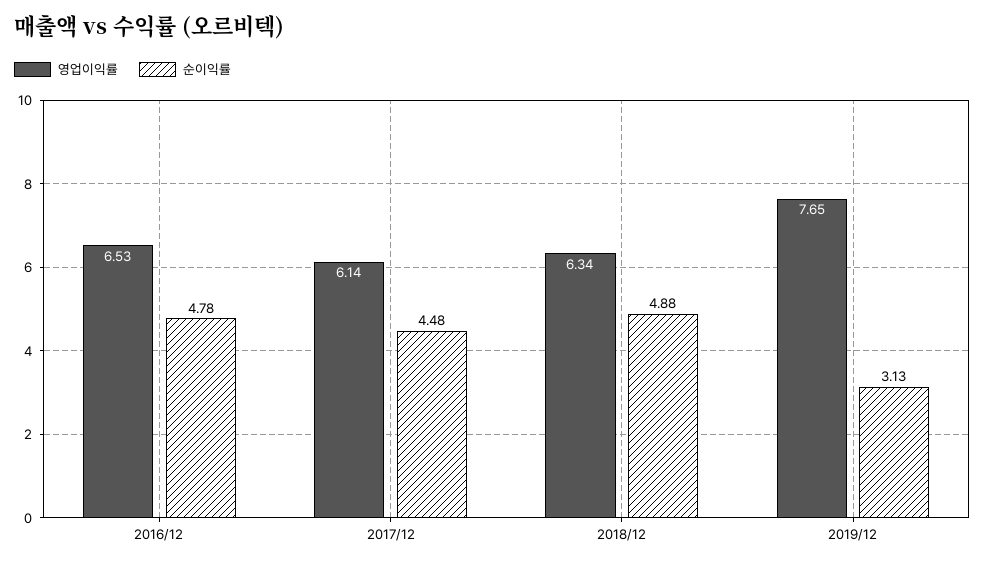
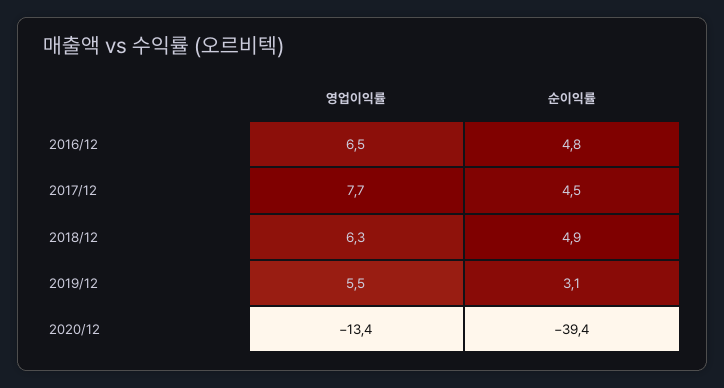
영업이익률, 2017/12: 6.14 -> 7.7
영업이익률, 2019/12: 7.65 -> 5.5
영업이익률, 2020/12: none -> -13.4
순이익률, 2020/12: none -> -39.4

